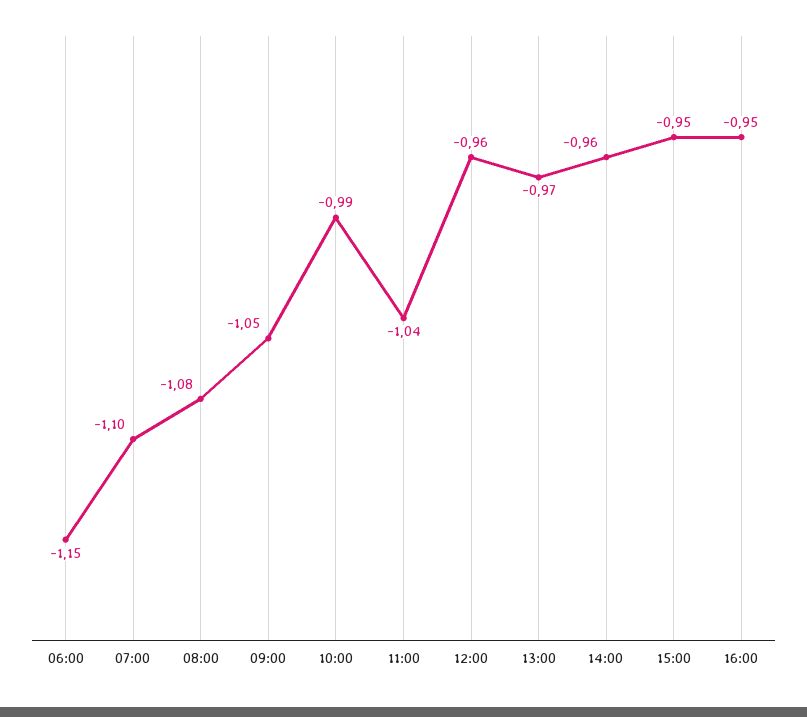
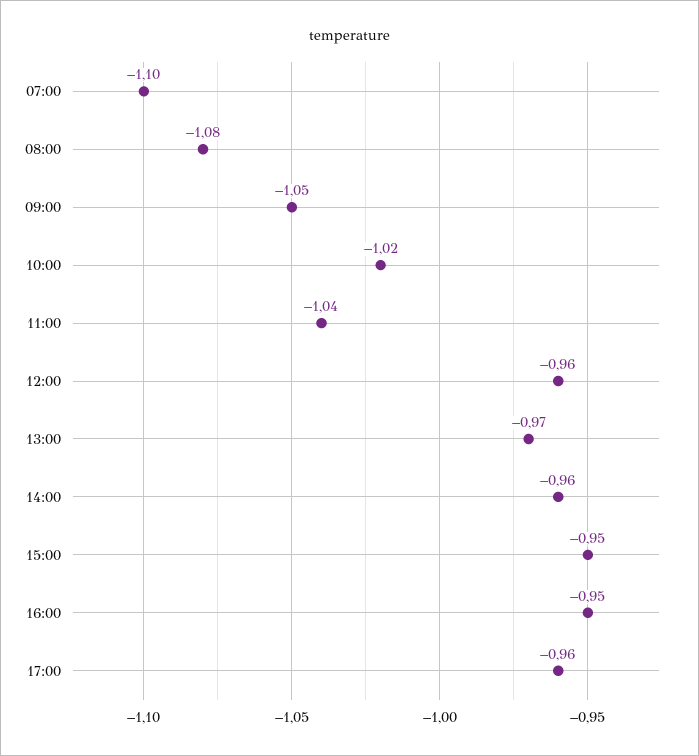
06:00: -1.15 -> none
10:00: -0.99 -> -1.02
17:00: none -> -0.96

